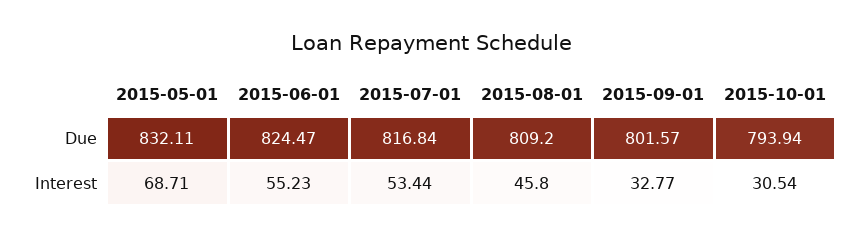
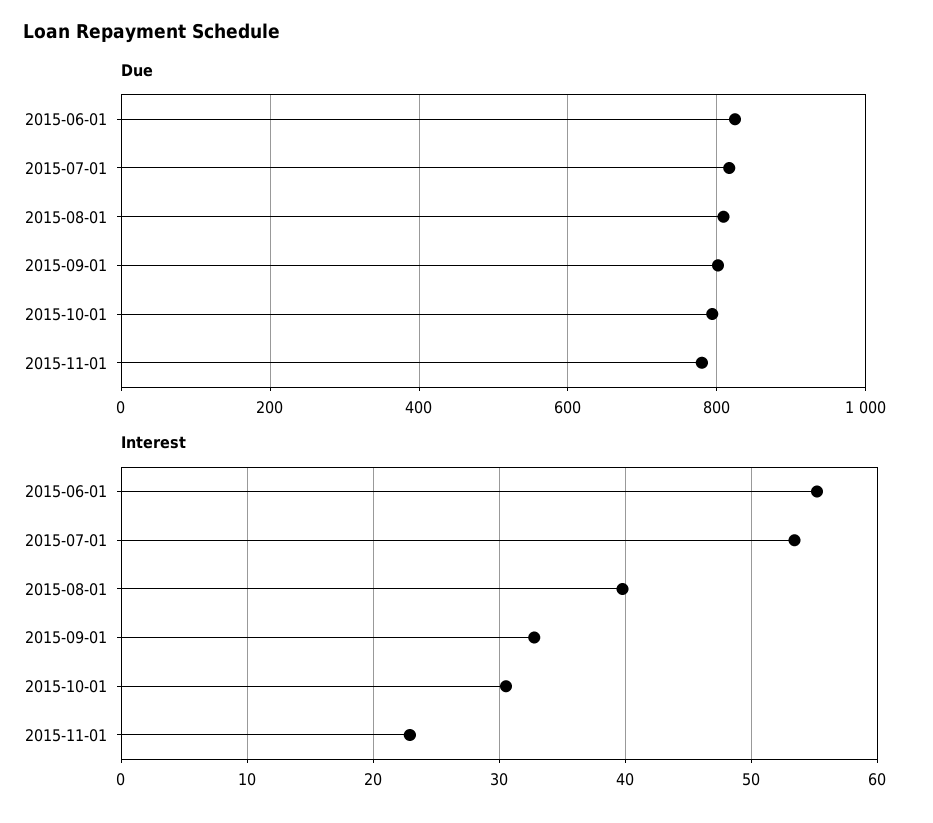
Due, 2015-05-01: 832.11 -> none
Interest, 2015-05-01: 68.71 -> none
Interest, 2015-08-01: 45.8 -> 40
Due, 2015-11-01: none -> 780
Interest, 2015-11-01: none -> 23

